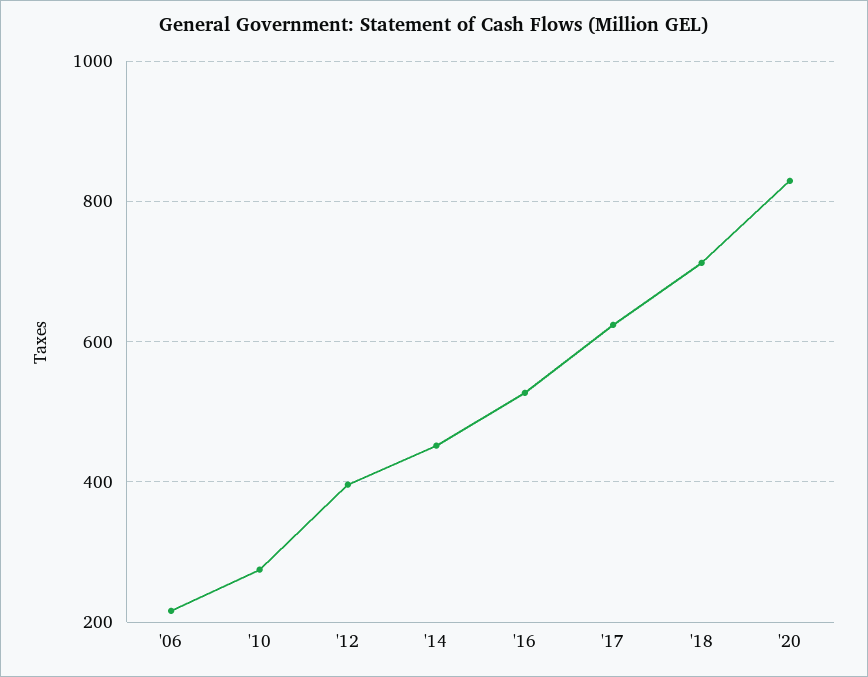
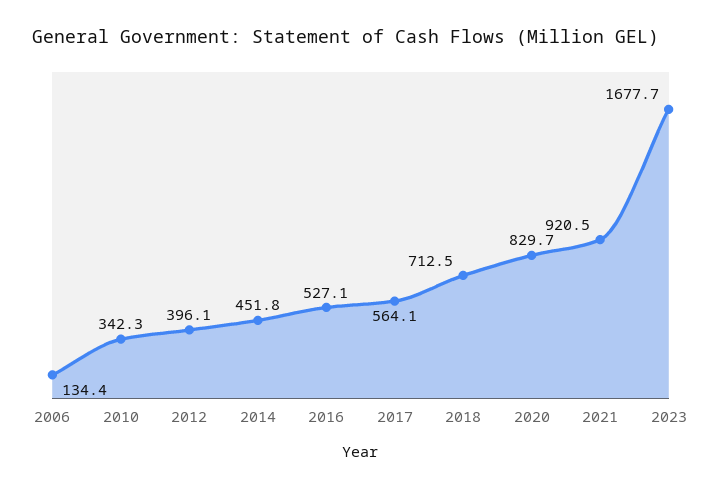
'06: 220 -> 134.4
'10: 280 -> 342.3
'17: 620 -> 564.1
2021: none -> 920.5
2023: none -> 1677.7

